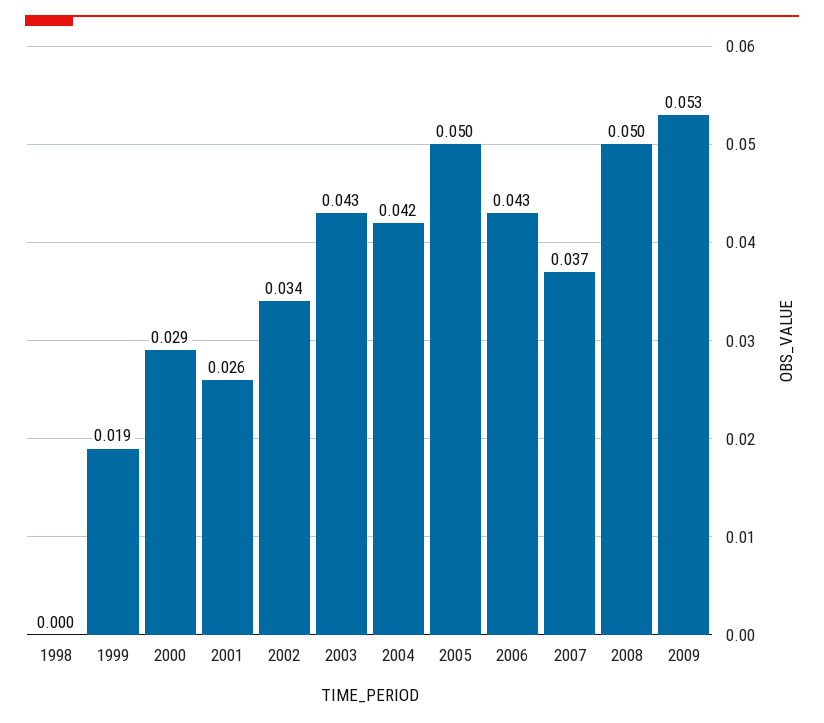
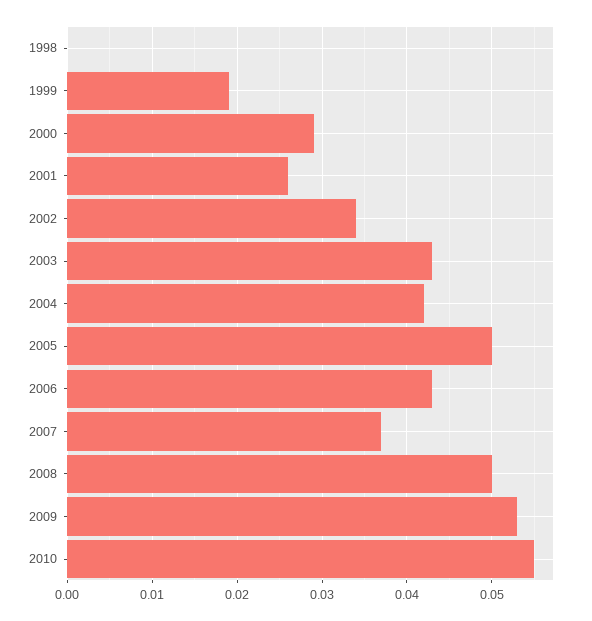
2010: none -> 0.055

